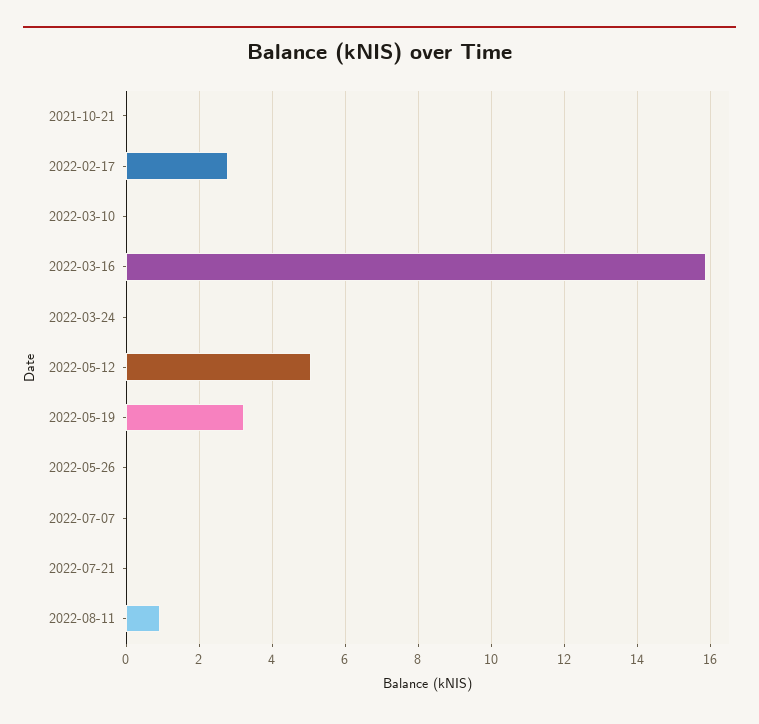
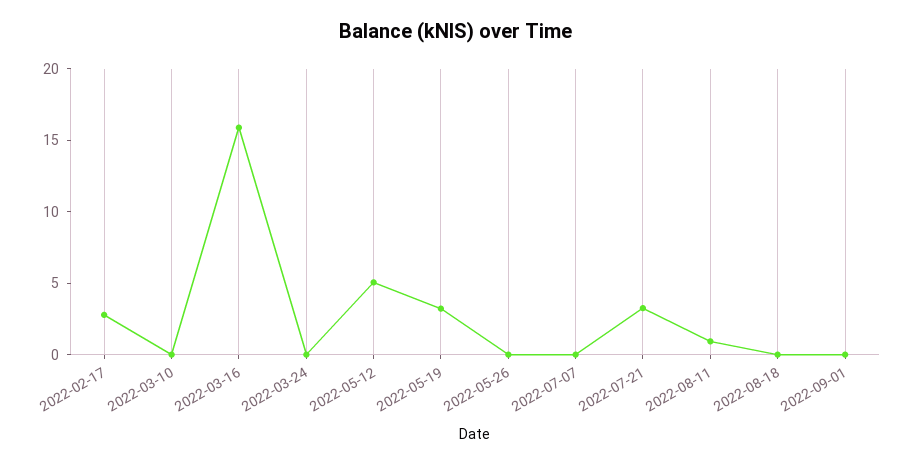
2021-10-21: 0 -> none
2022-07-21: 0 -> 3
2022-08-18: none -> 0
2022-09-01: none -> 0

